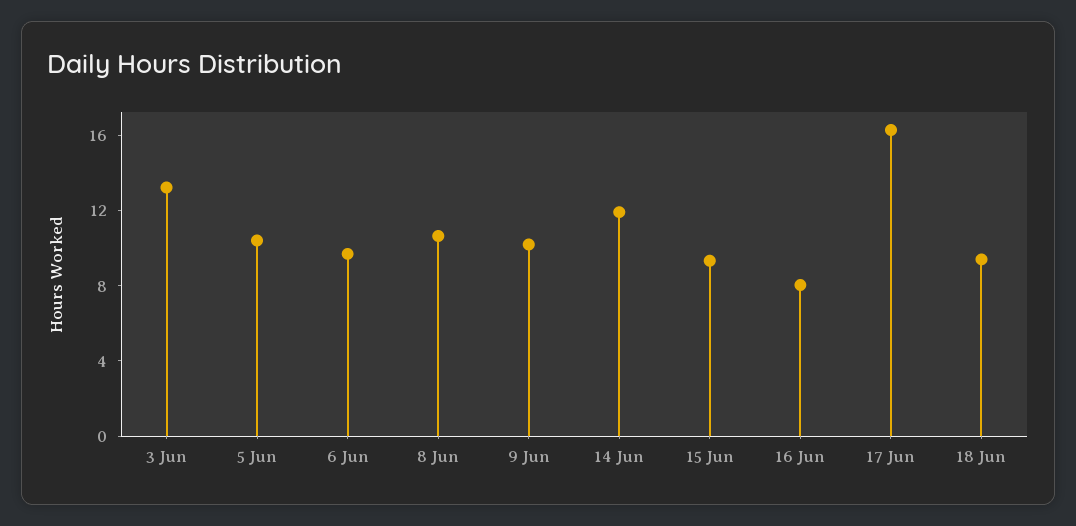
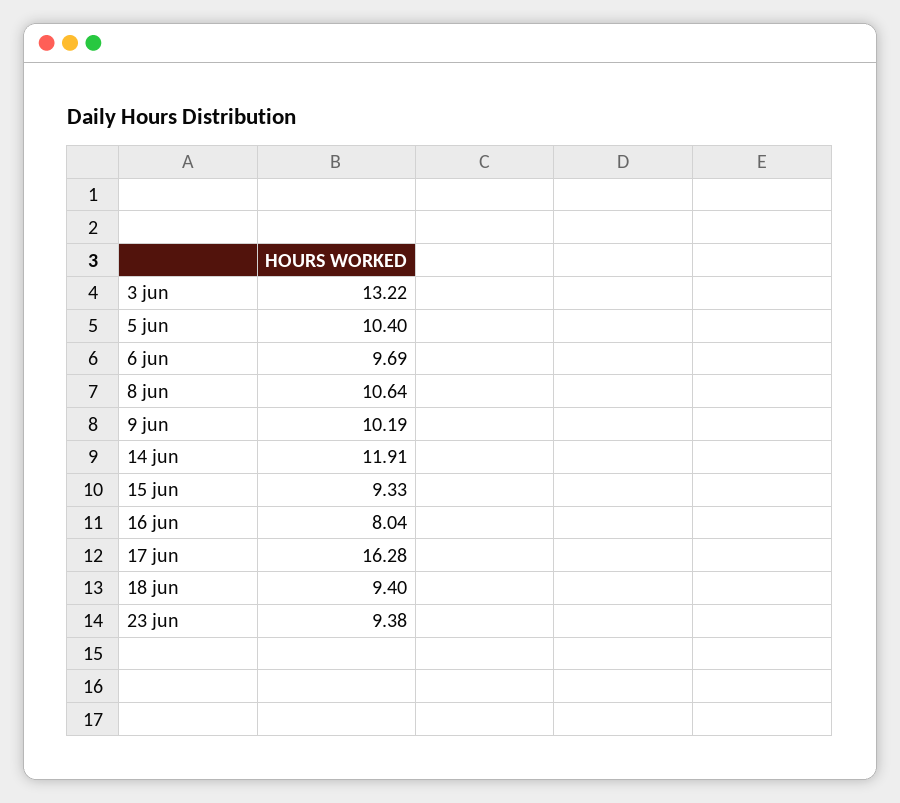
23 jun: none -> 9.38

